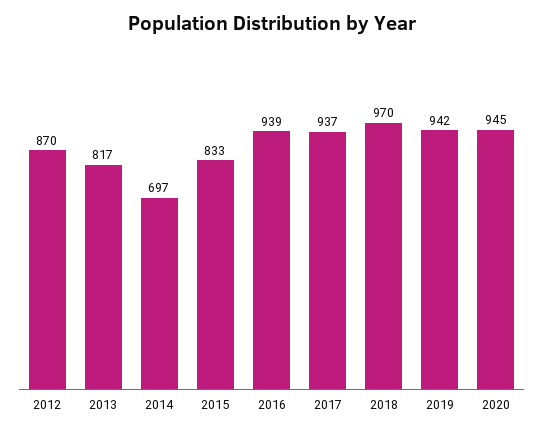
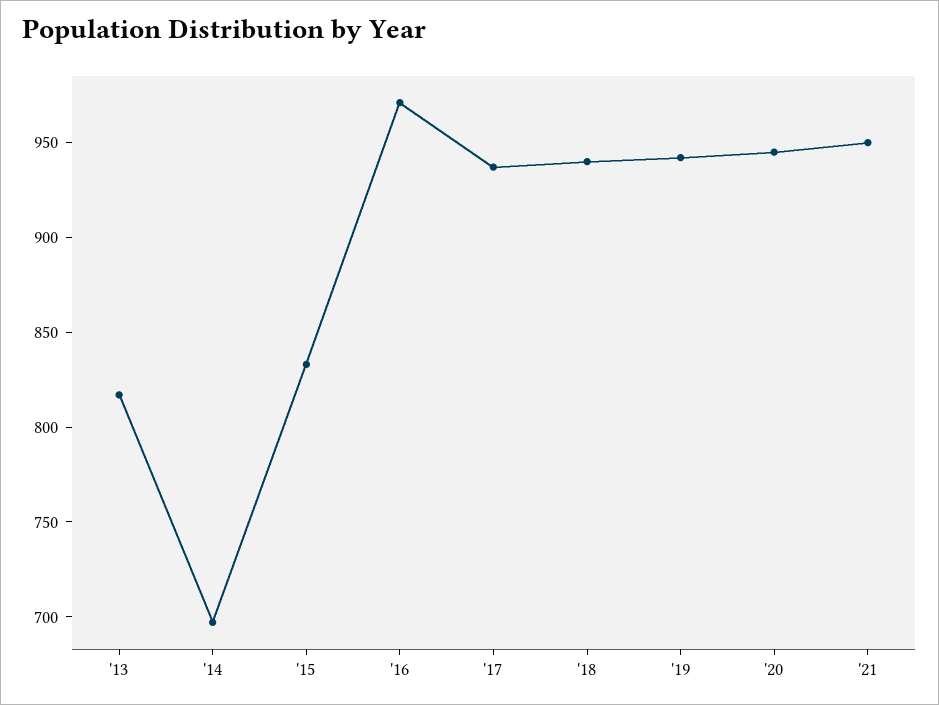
2012: 870 -> none
2016: 939 -> 970
2018: 970 -> 940
'21: none -> 950

